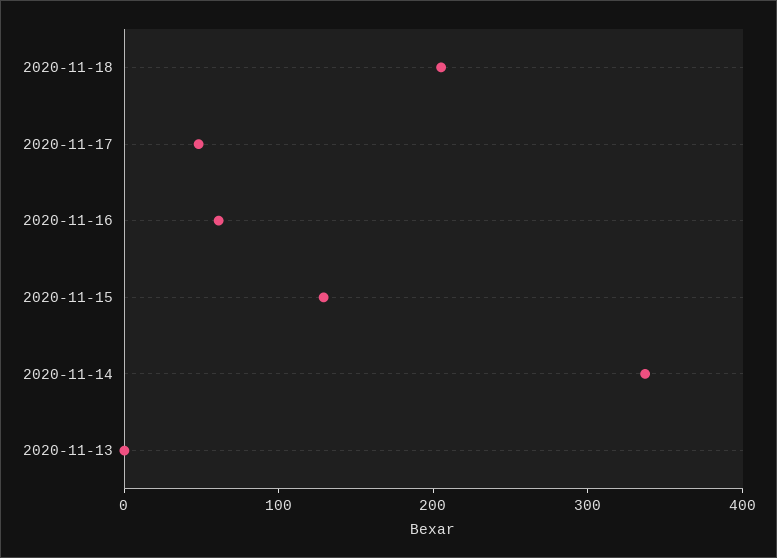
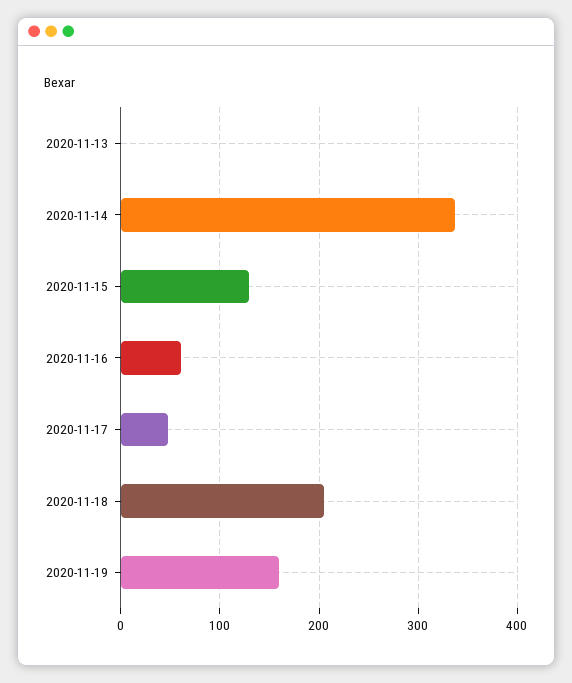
2020-11-19: none -> 160

